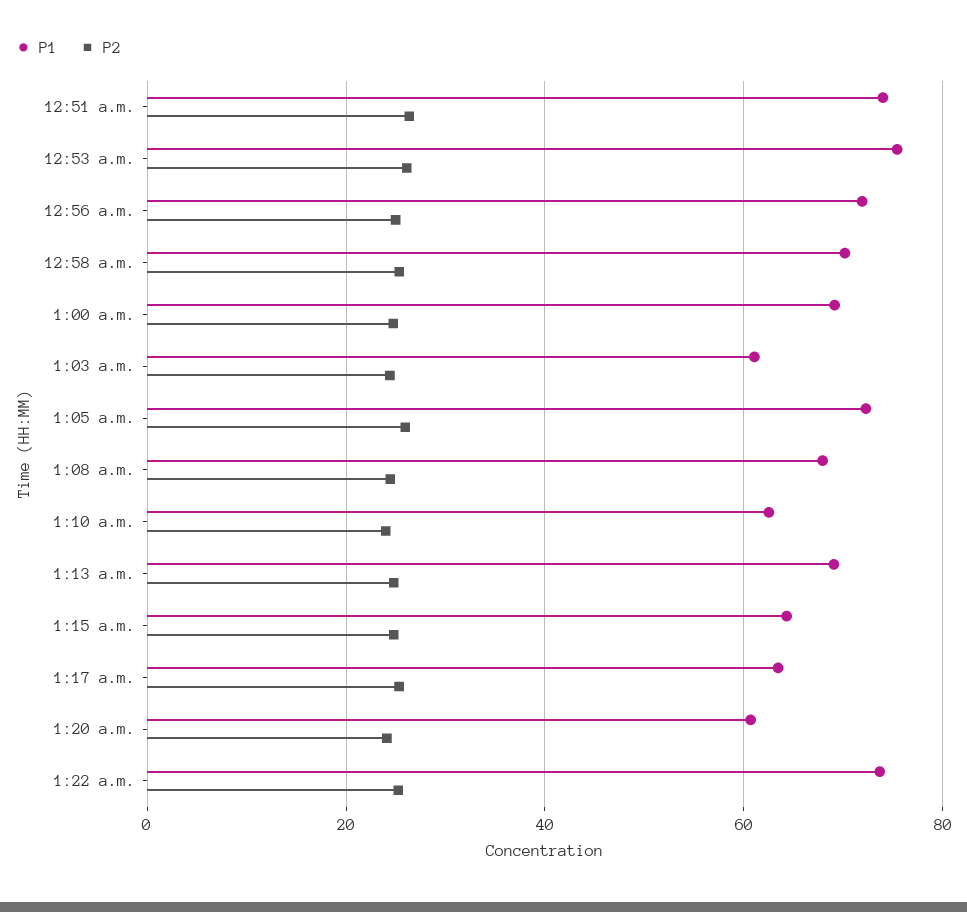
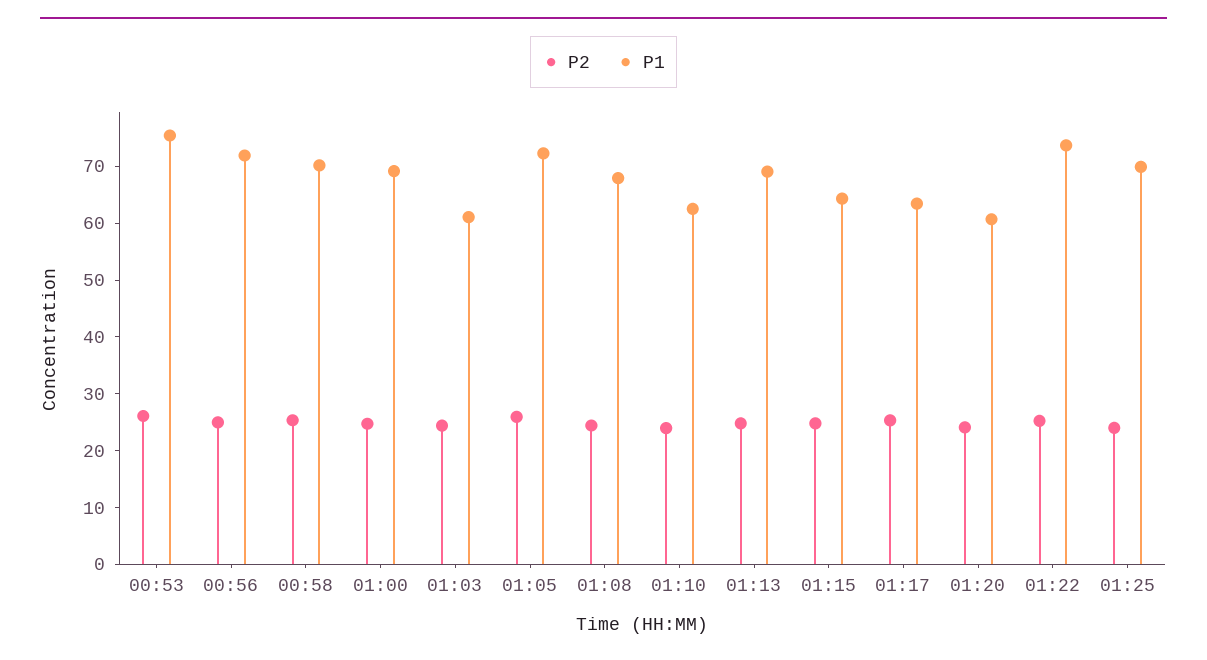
P1, 12:51 a.m.: 74 -> none
P2, 12:51 a.m.: 26 -> none
P2, 01:25: none -> 24
P1, 01:25: none -> 70

